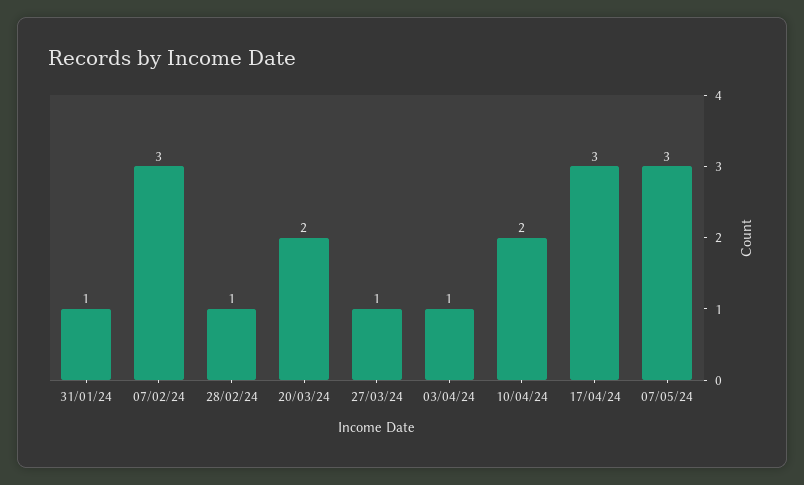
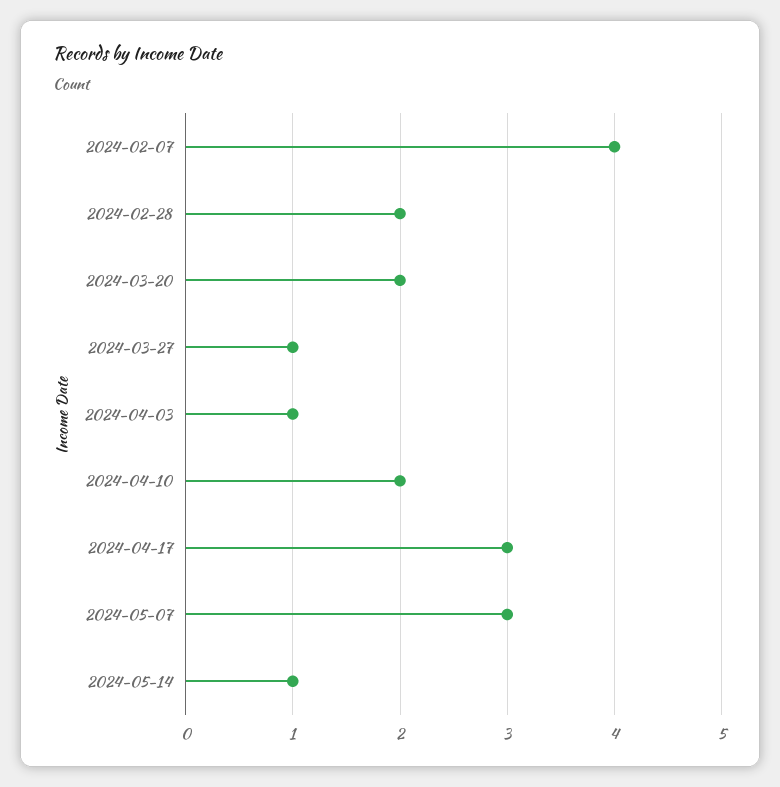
31/01/24: 1 -> none
07/02/24: 3 -> 4
28/02/24: 1 -> 2
2024-05-14: none -> 1

